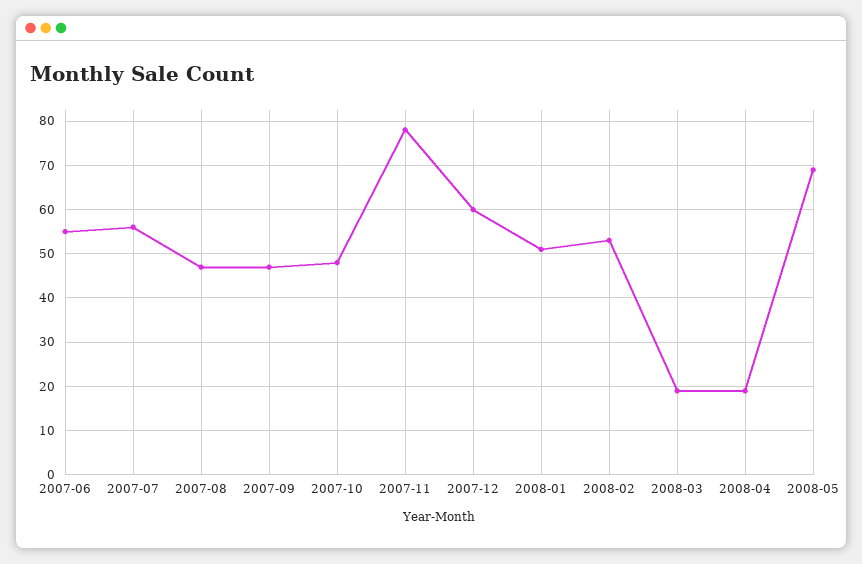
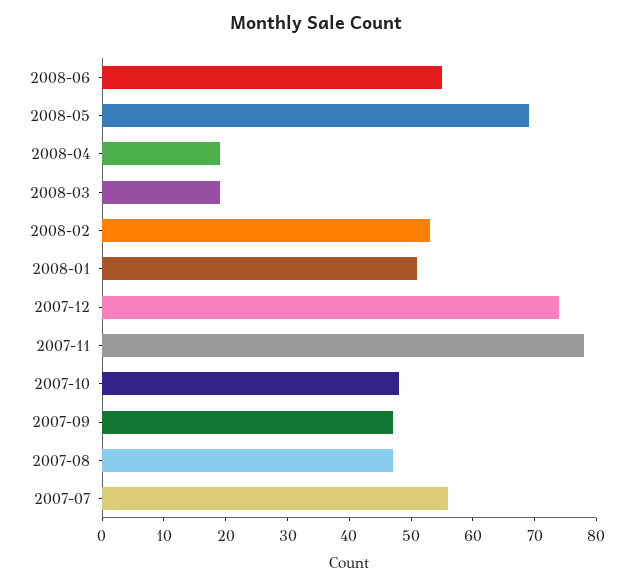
2007-06: 55 -> none
2007-12: 60 -> 75
2008-06: none -> 55

